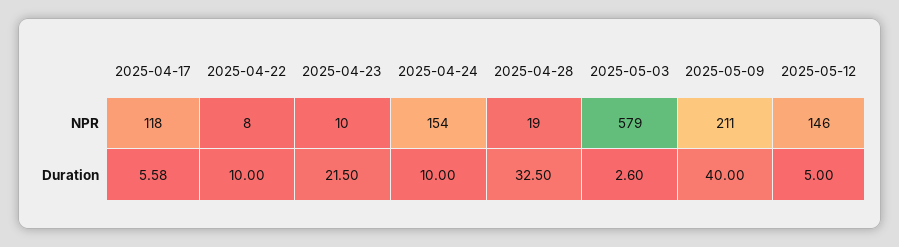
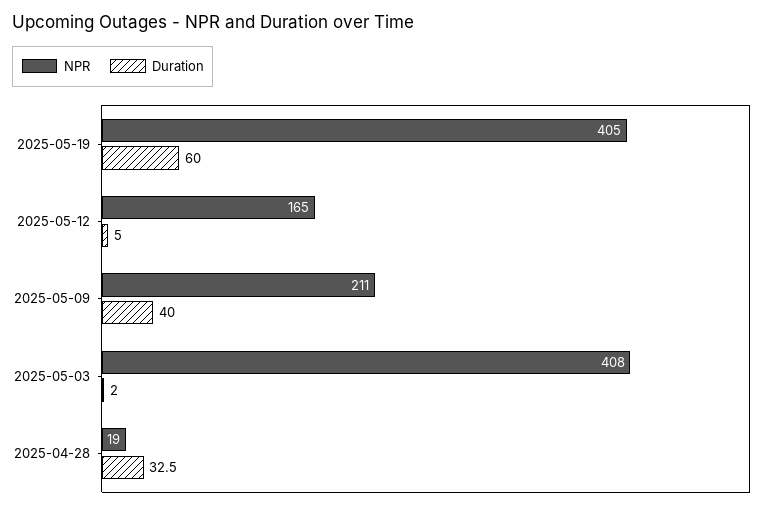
NPR, 2025-04-17: 118 -> none
NPR, 2025-04-22: 8 -> none
NPR, 2025-04-23: 10 -> none
NPR, 2025-04-24: 154 -> none
NPR, 2025-05-03: 579 -> 408
NPR, 2025-05-12: 146 -> 165
Duration, 2025-04-17: 5.58 -> none
Duration, 2025-04-22: 10 -> none
Duration, 2025-04-23: 21.5 -> none
Duration, 2025-04-24: 10 -> none
Duration, 2025-05-03: 2.6 -> 2
NPR, 2025-05-19: none -> 405
Duration, 2025-05-19: none -> 60

